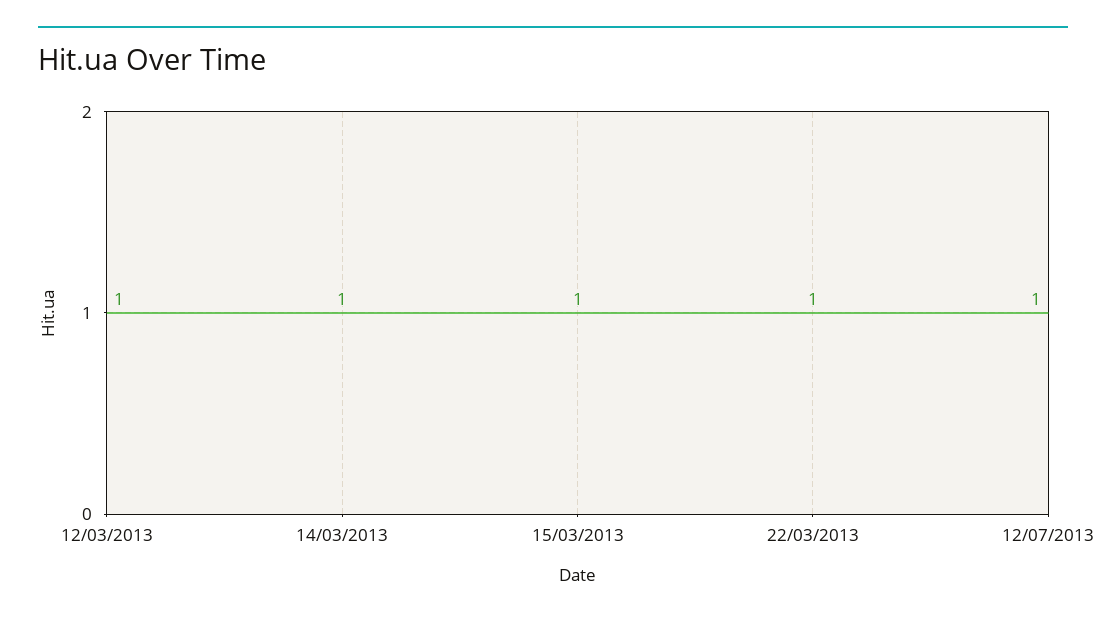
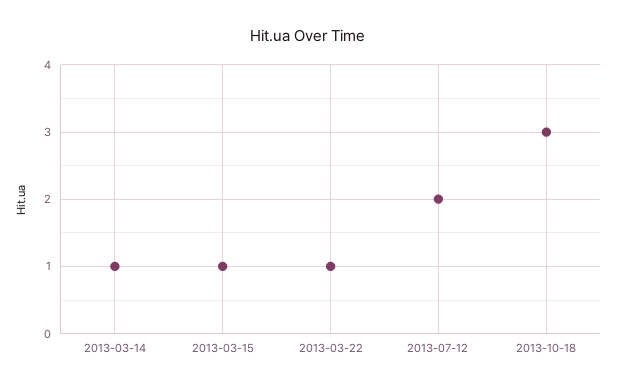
12/03/2013: 1 -> none
12/07/2013: 1 -> 2
2013-10-18: none -> 3

